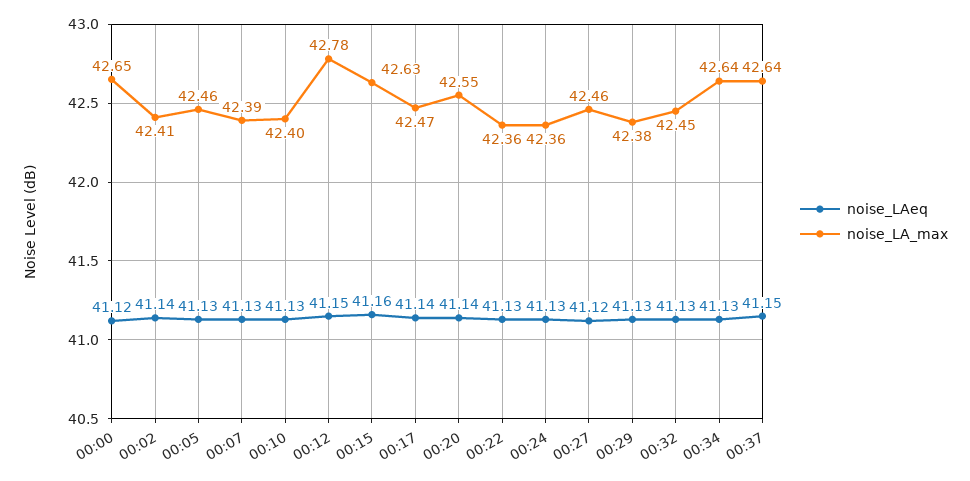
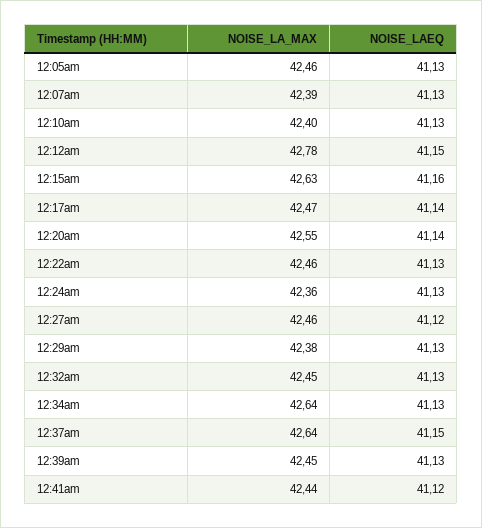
noise_LAeq, 00:00: 41.12 -> none
noise_LA_max, 00:00: 42.65 -> none
noise_LAeq, 00:02: 41.14 -> none
noise_LA_max, 00:02: 42.41 -> none
noise_LA_max, 00:22: 42.36 -> 42.46
noise_LA_max, 12:39am: none -> 42.45
noise_LAeq, 12:39am: none -> 41.13
noise_LA_max, 12:41am: none -> 42.44
noise_LAeq, 12:41am: none -> 41.12

